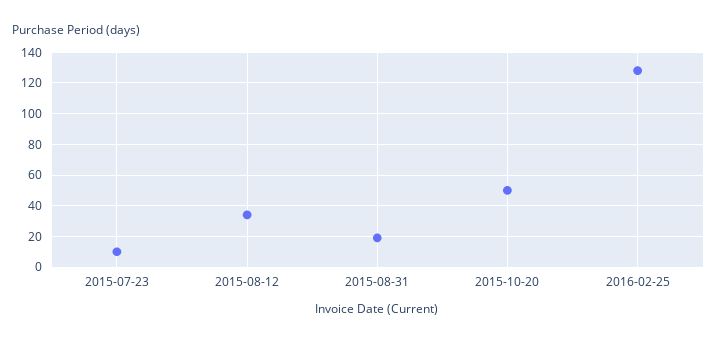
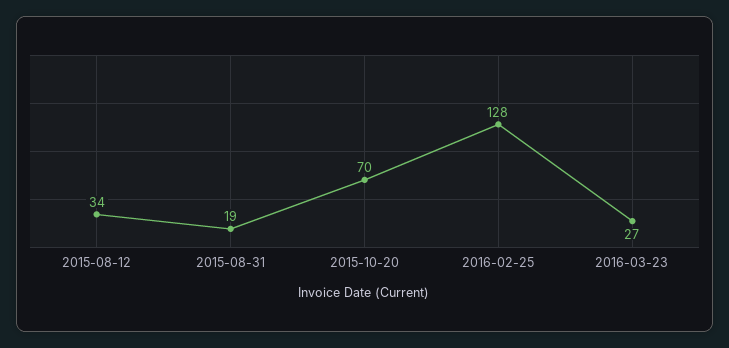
2015-07-23: 10 -> none
2015-10-20: 50 -> 70
2016-03-23: none -> 27

